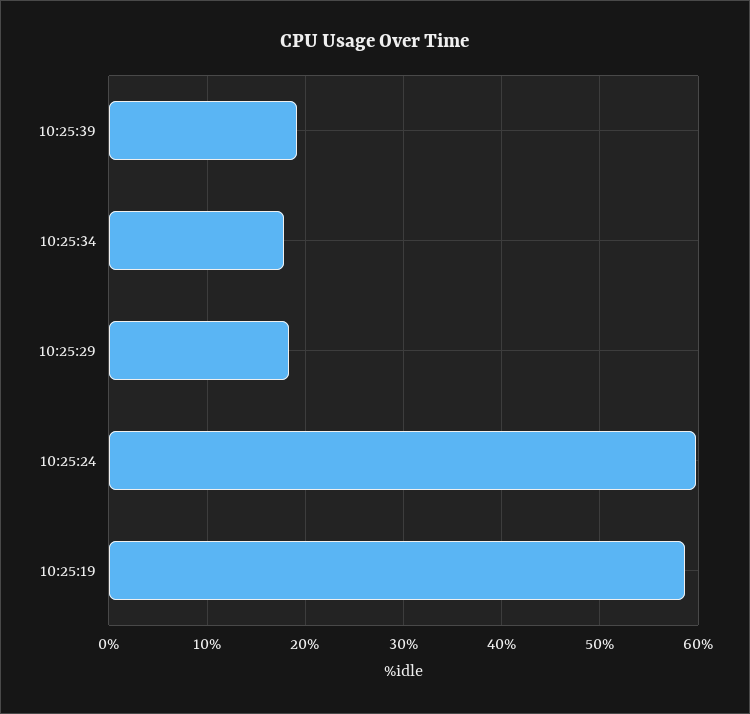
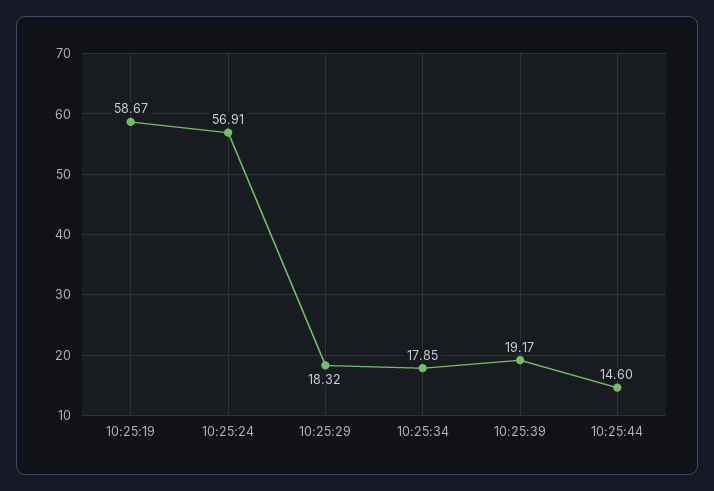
10:25:24: 60 -> 56.91
10:25:44: none -> 14.6

